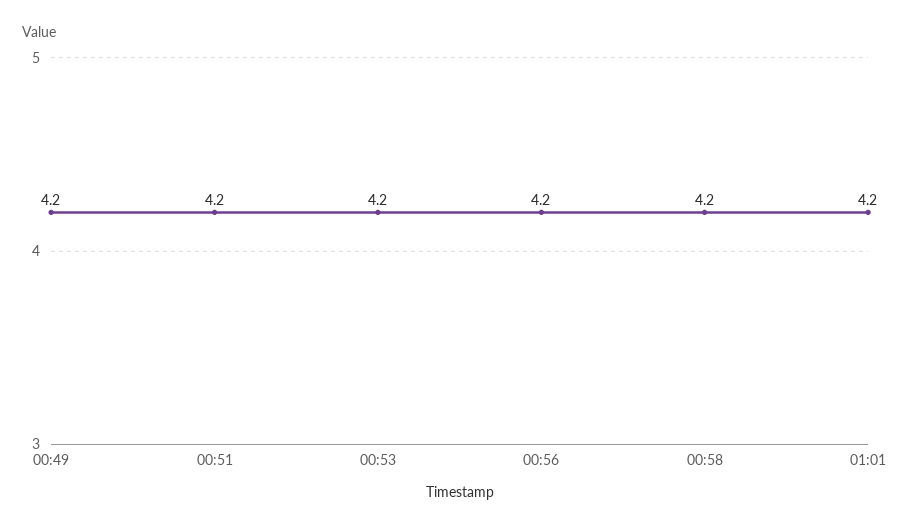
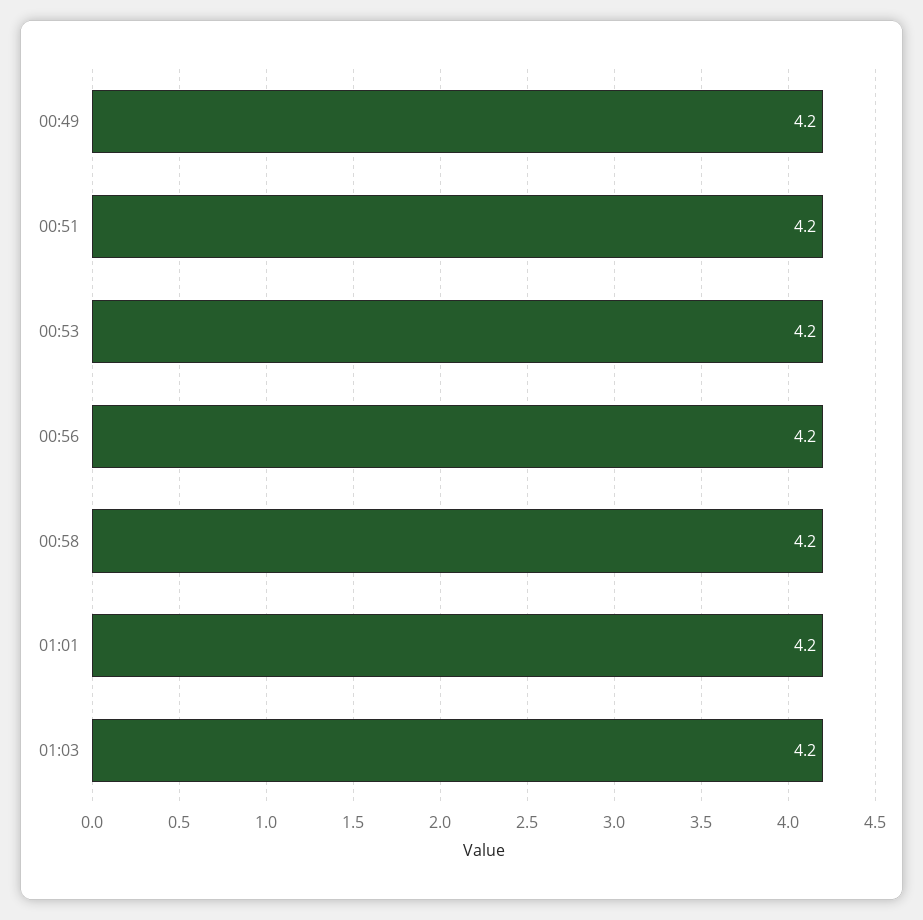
01:03: none -> 4.2

